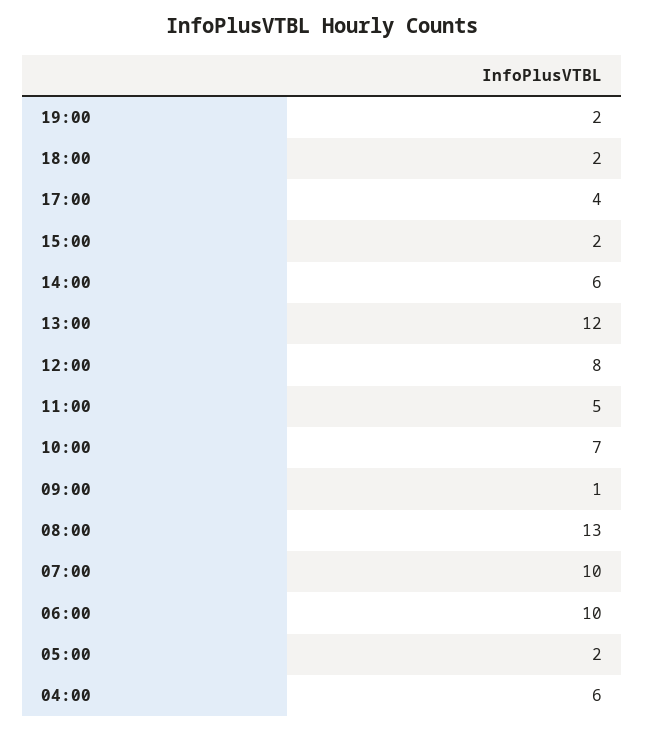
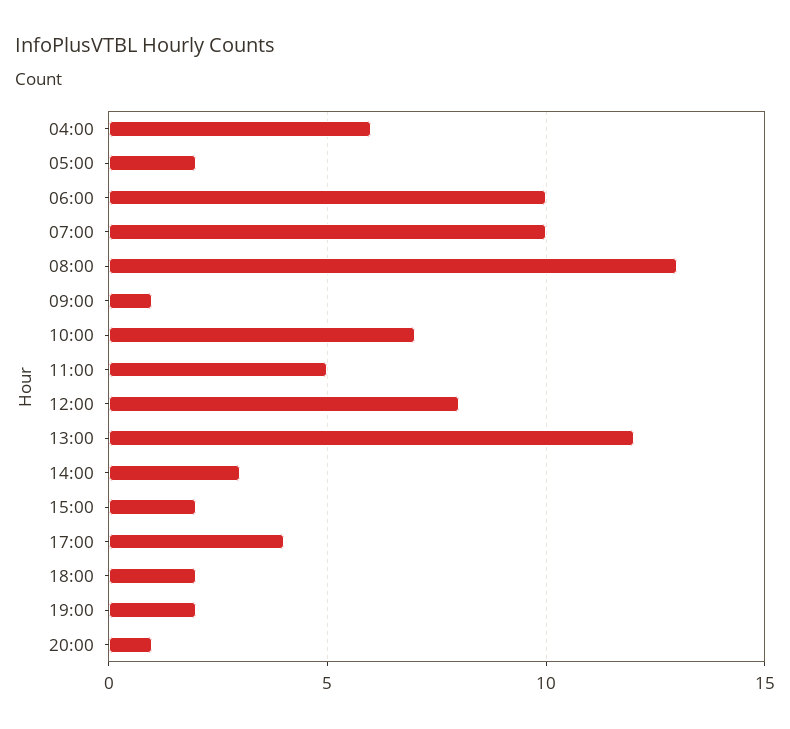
14:00: 6 -> 3
20:00: none -> 1

